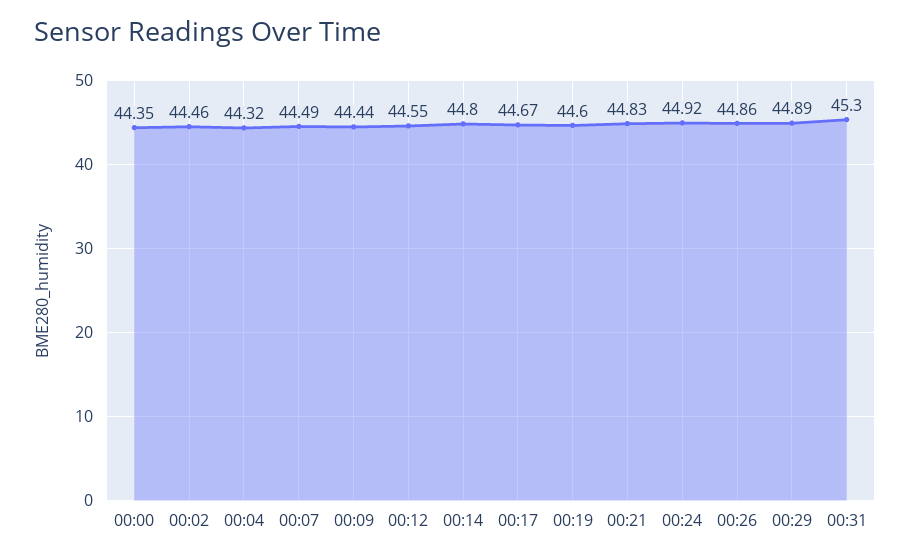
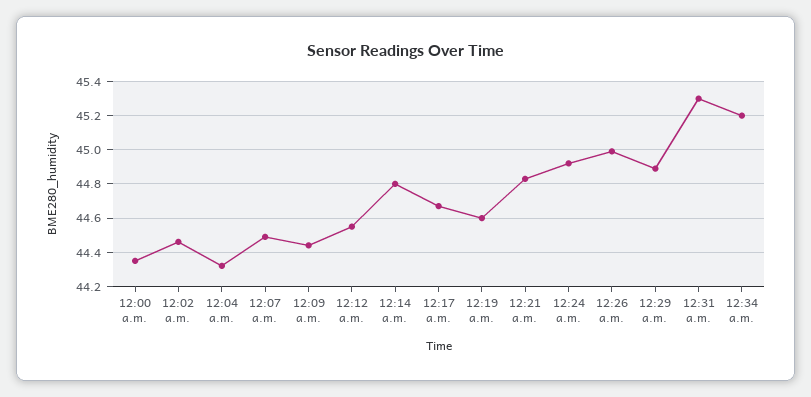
00:26: 44.86 -> 45
12:34 a.m.: none -> 45.2

